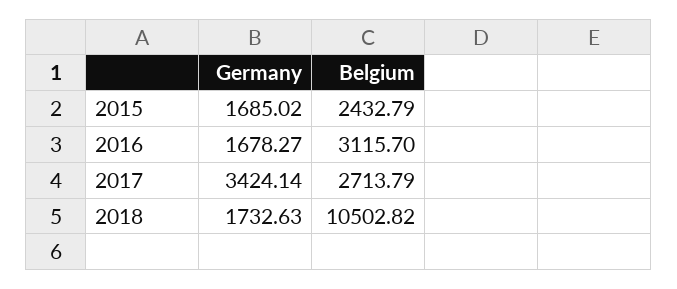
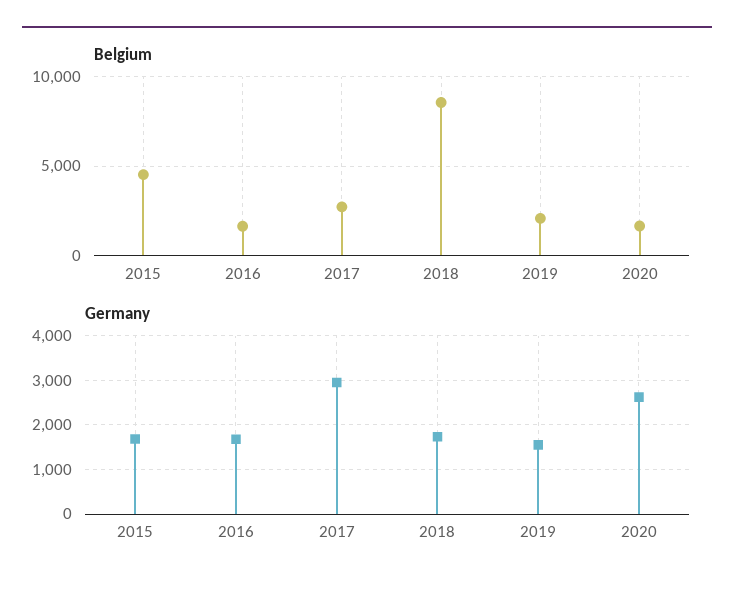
Belgium, 2015: 2432.79 -> 4500
Belgium, 2016: 3115.7 -> 1500
Germany, 2017: 3424.14 -> 3000
Belgium, 2018: 10502.82 -> 8500
Belgium, 2019: none -> 2000
Belgium, 2020: none -> 1500
Germany, 2019: none -> 1600
Germany, 2020: none -> 2600

